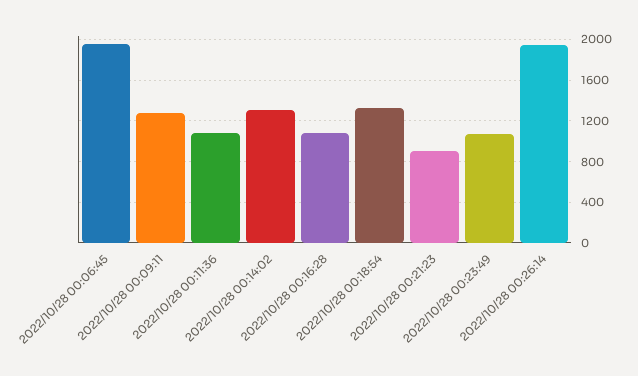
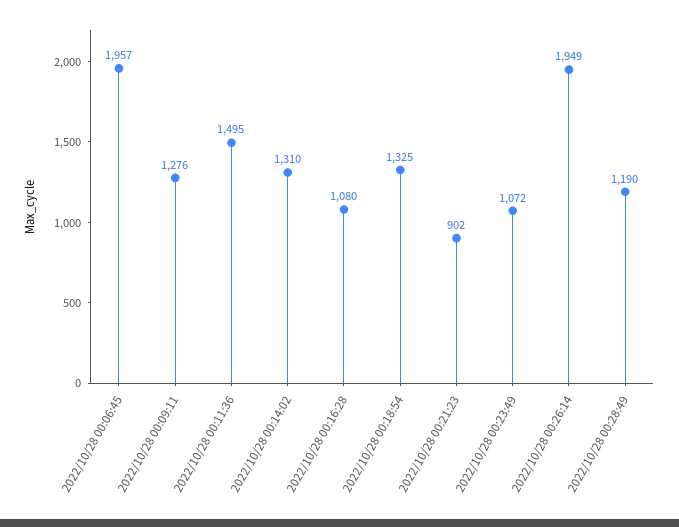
2022/10/28 00:11:36: 1100 -> 1495
2022/10/28 00:28:49: none -> 1190

